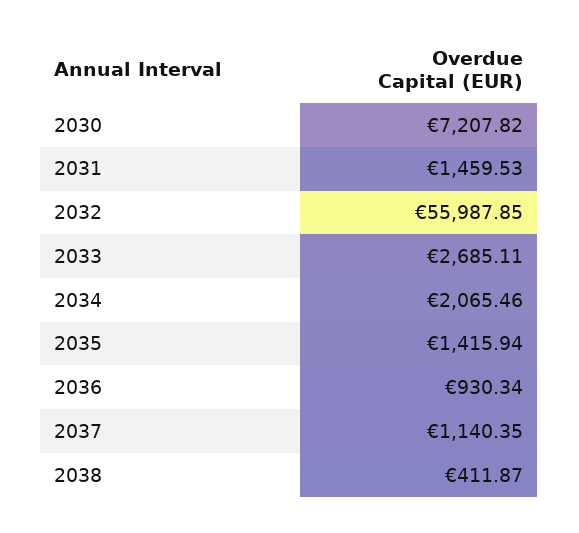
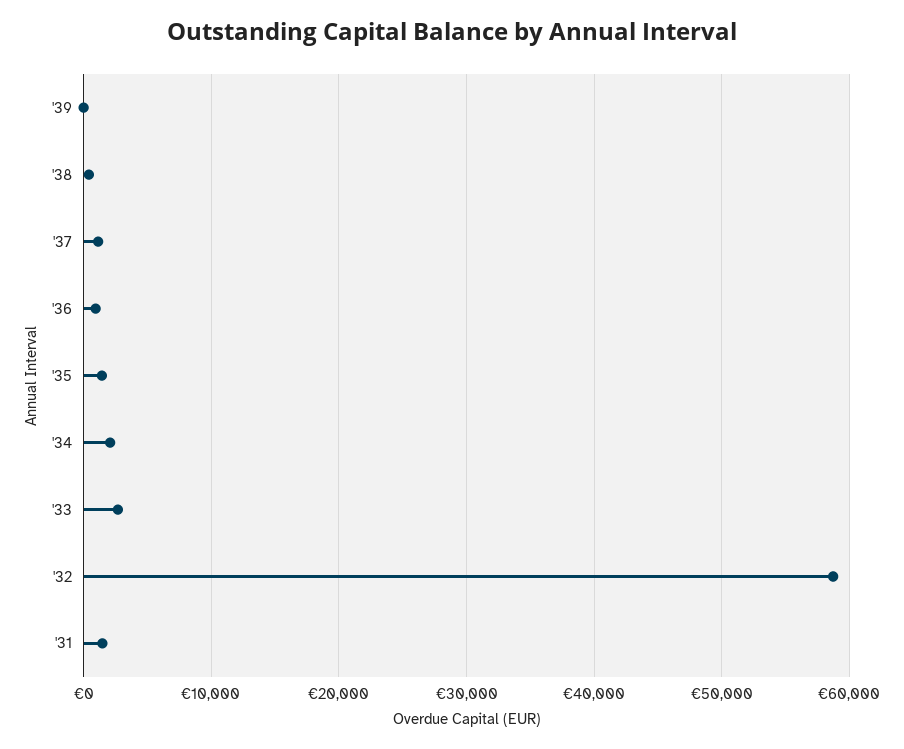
2030: 7207.82 -> none
2032: 55987.85 -> 59000
'39: none -> 0

